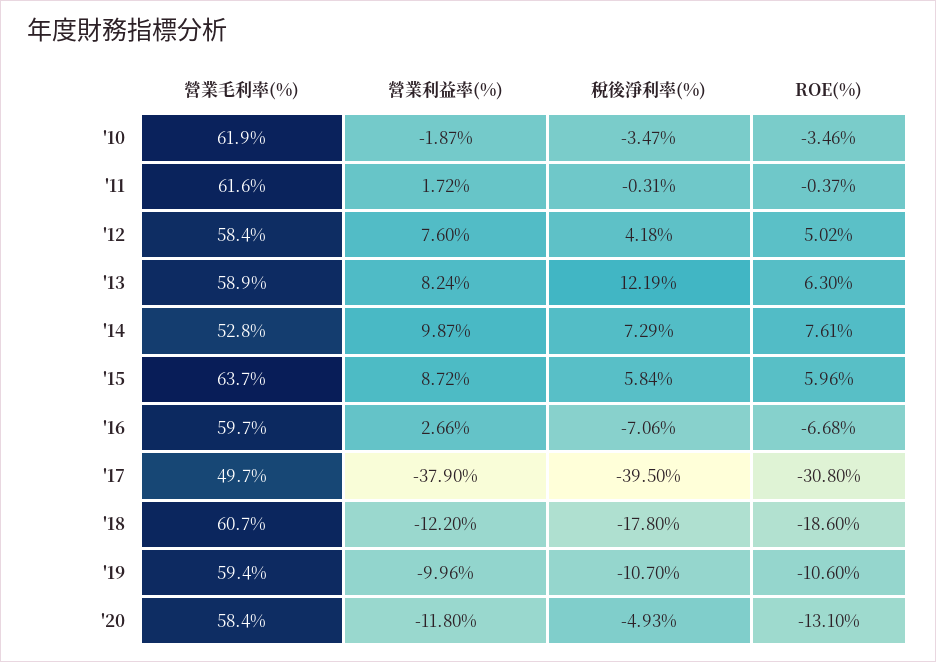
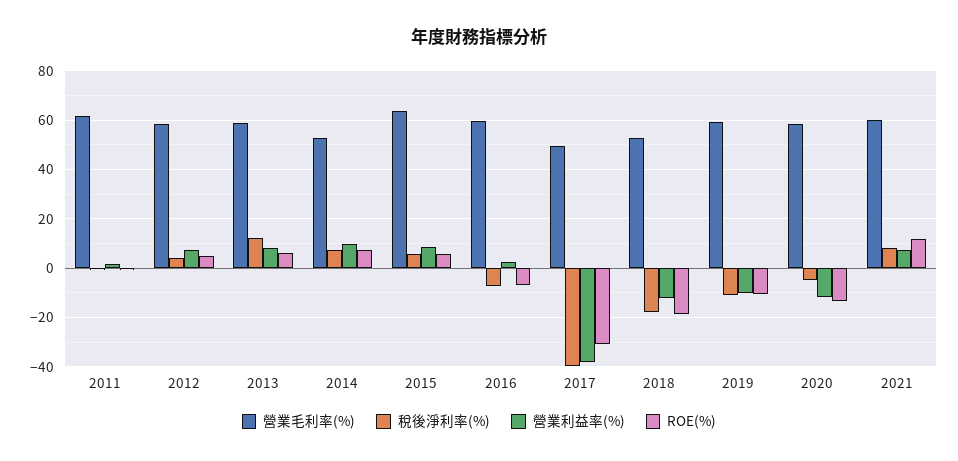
營業毛利率(%), '10: 61.9 -> none
營業利益率(%), '10: -1.87 -> none
稅後淨利率(%), '10: -3.47 -> none
ROE(%), '10: -3.46 -> none
營業毛利率(%), '18: 60.7 -> 52.5
營業毛利率(%), 2021: none -> 60
稅後淨利率(%), 2021: none -> 7.5
營業利益率(%), 2021: none -> 7.5
ROE(%), 2021: none -> 12.5

